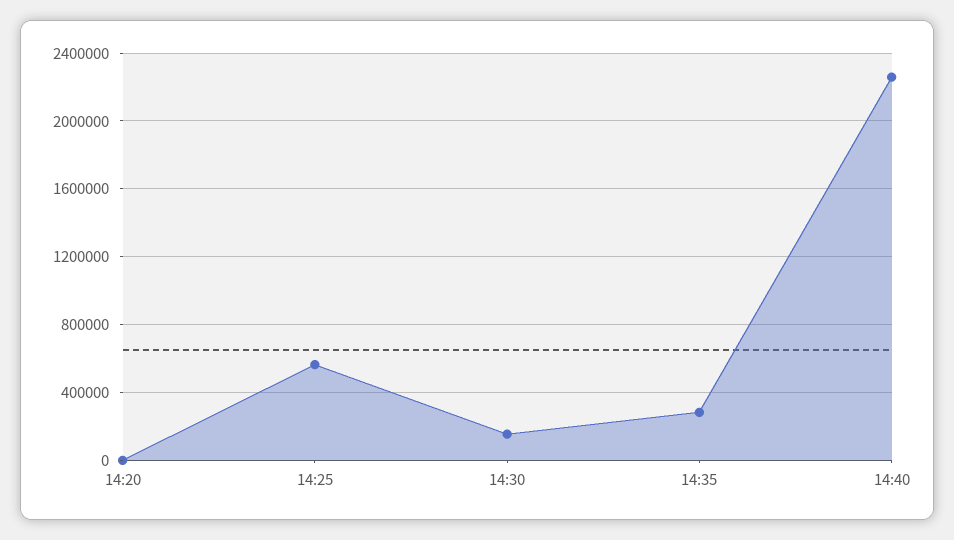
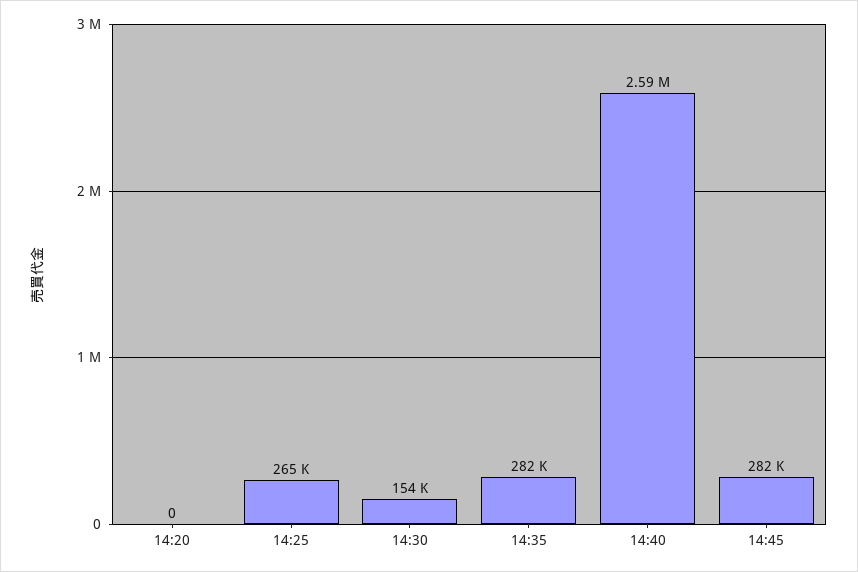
14:25: 550000 -> 265000
14:40: 2250000 -> 2590000
14:45: none -> 282000

